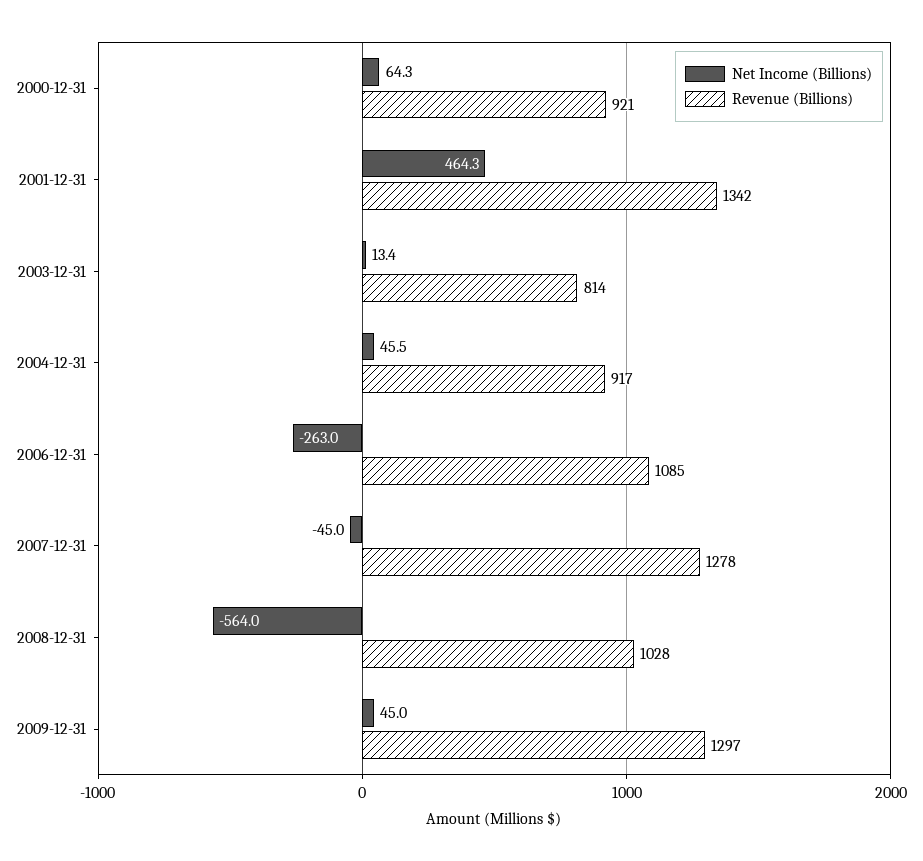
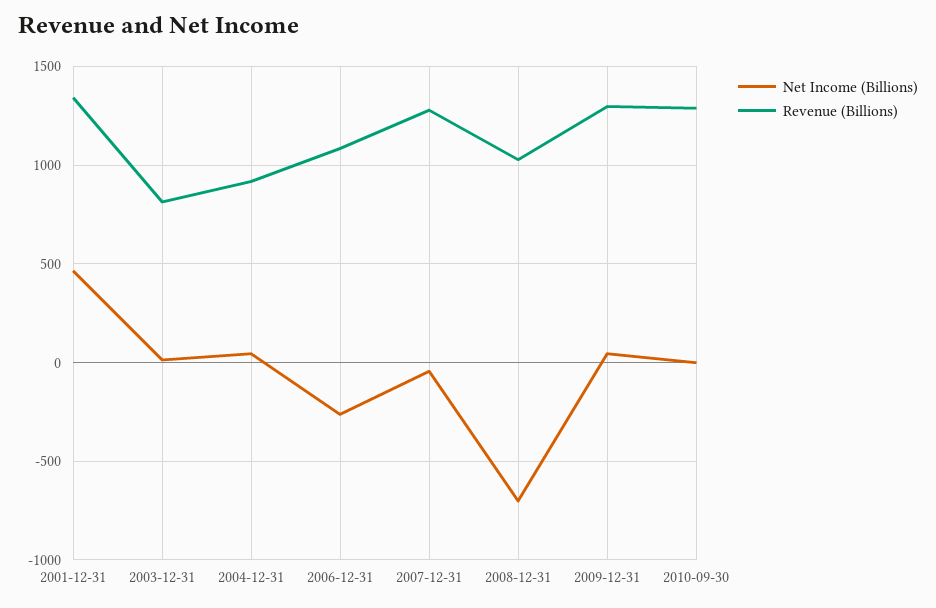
Net Income (Billions), 2000-12-31: 64.3 -> none
Revenue (Billions), 2000-12-31: 921 -> none
Net Income (Billions), 2008-12-31: -564 -> -700
Net Income (Billions), 2010-09-30: none -> 0
Revenue (Billions), 2010-09-30: none -> 1300

